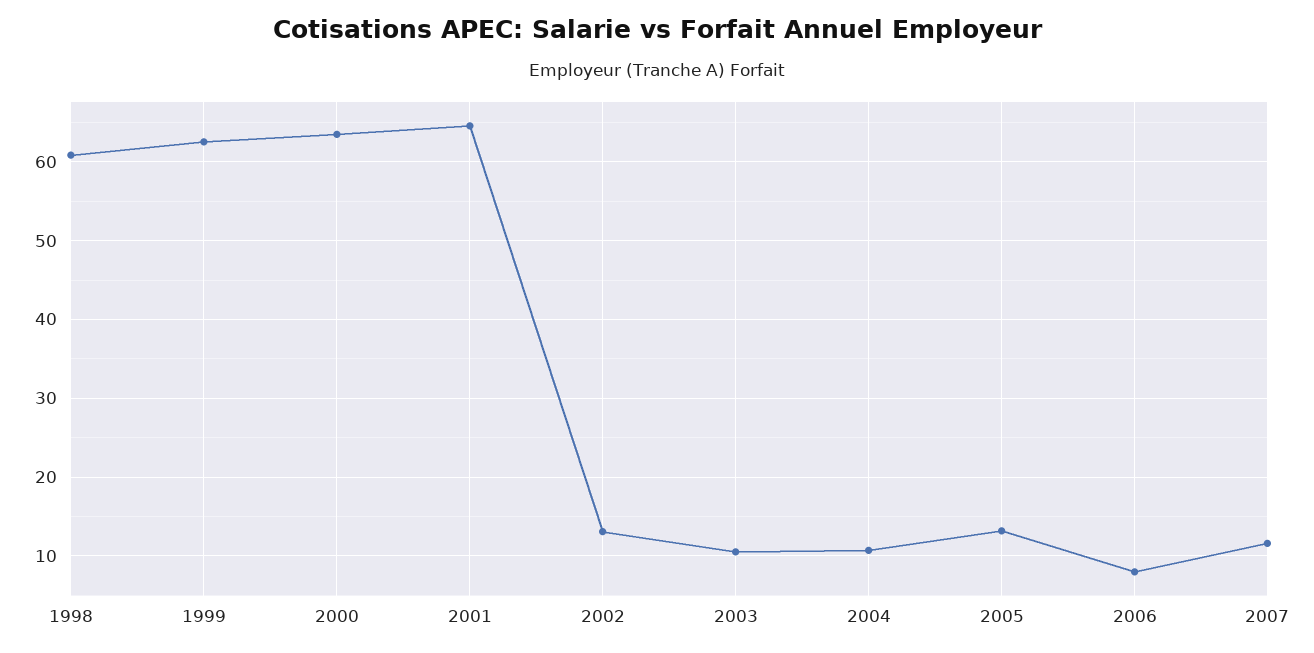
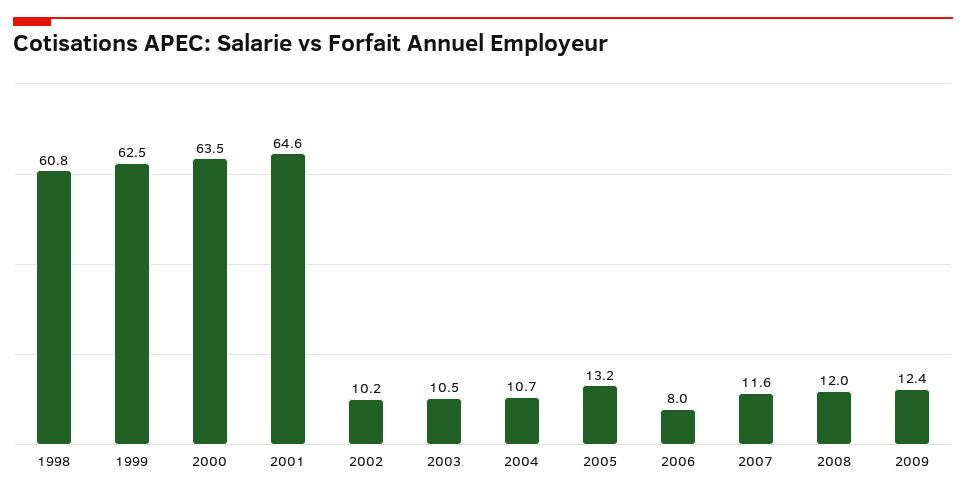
2002: 13 -> 10.2
2008: none -> 12
2009: none -> 12.4

